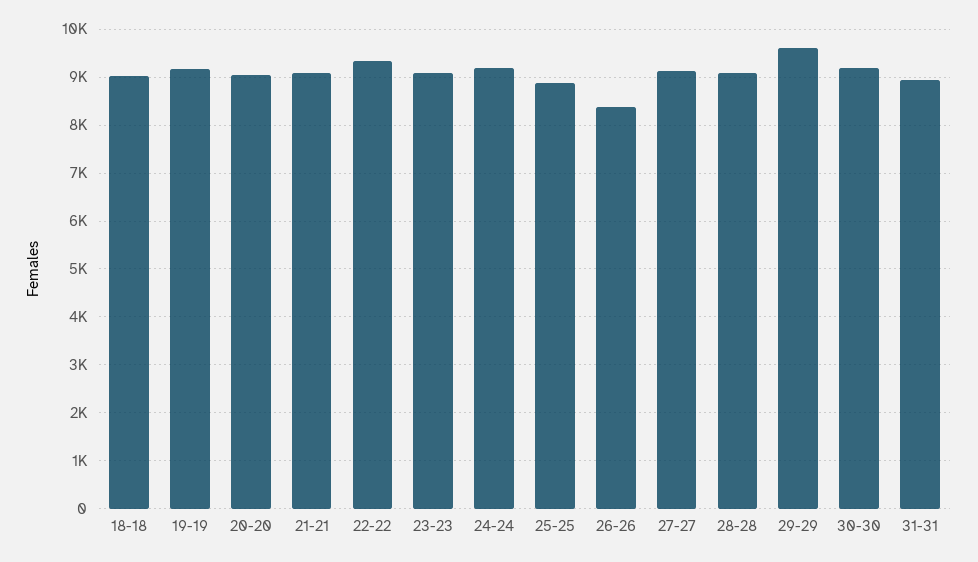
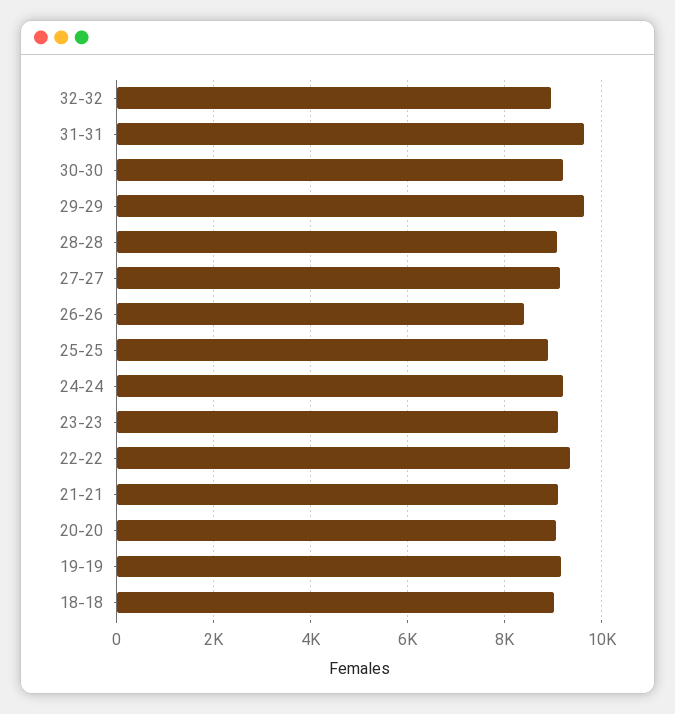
31-31: 9000 -> 9600
32-32: none -> 9000

